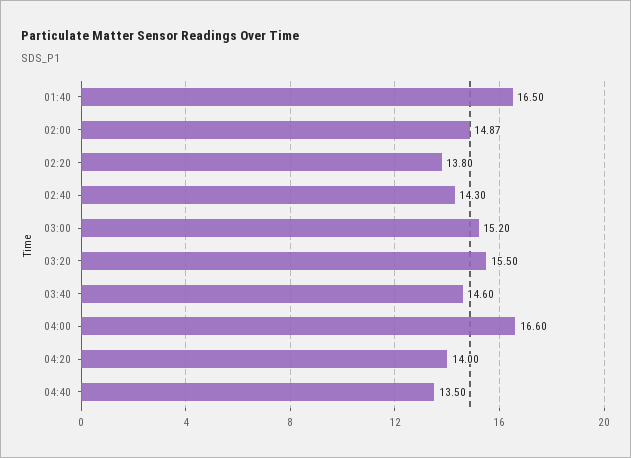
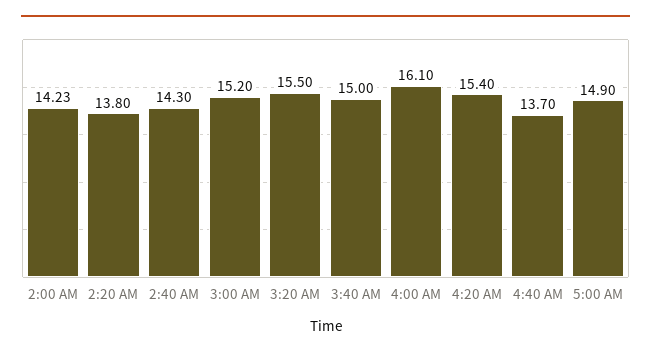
01:40: 16.5 -> none
02:00: 14.87 -> 14.23
03:40: 14.6 -> 15
04:00: 16.6 -> 16.1
04:20: 14 -> 15.4
04:40: 13.5 -> 13.7
5:00 AM: none -> 14.9

